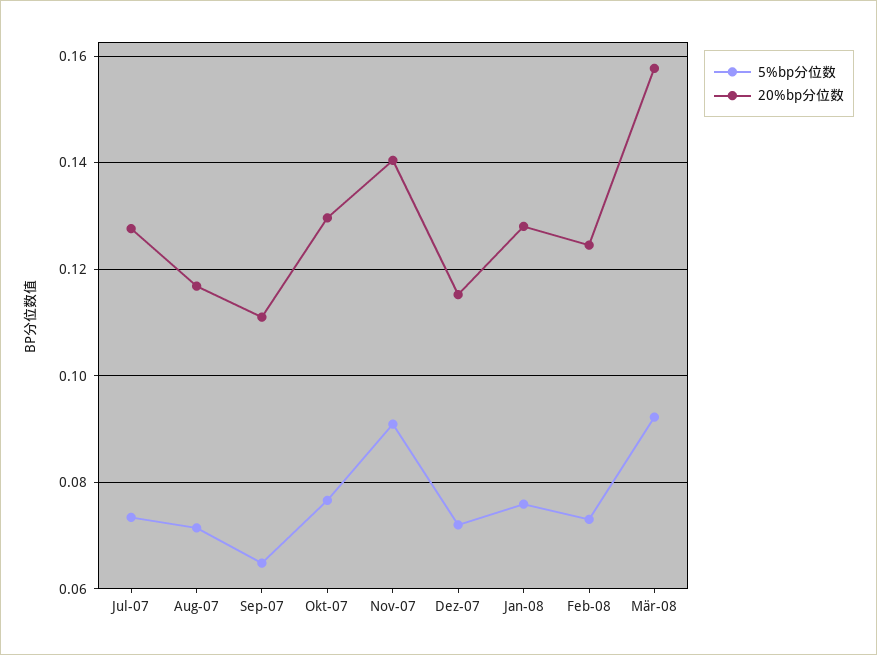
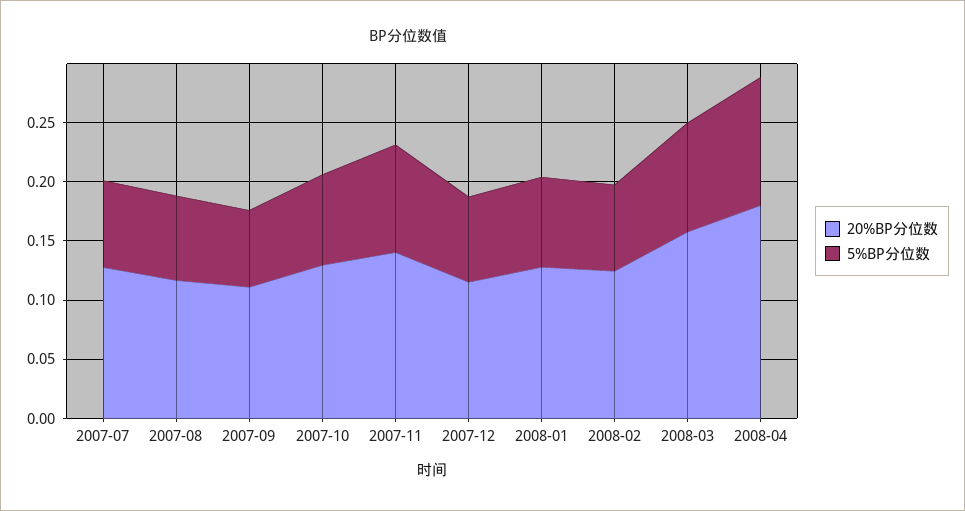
20%bp分位数, 2008-04: none -> 0.18
5%bp分位数, 2008-04: none -> 0.11

